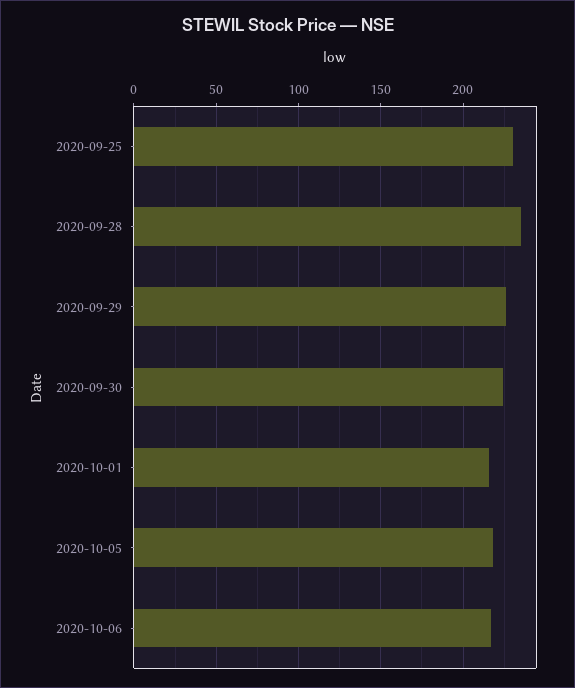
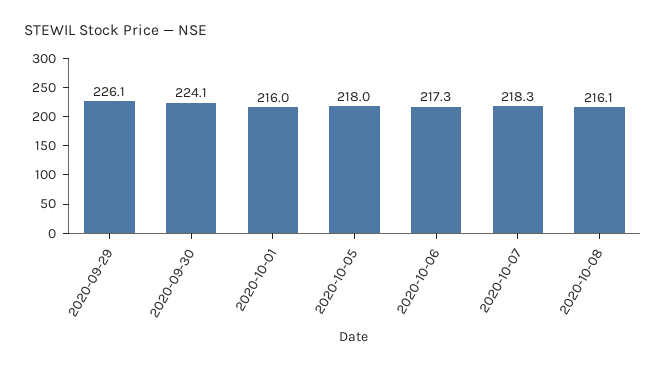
2020-09-25: 230 -> none
2020-09-28: 235 -> none
2020-10-07: none -> 218.3
2020-10-08: none -> 216.1

